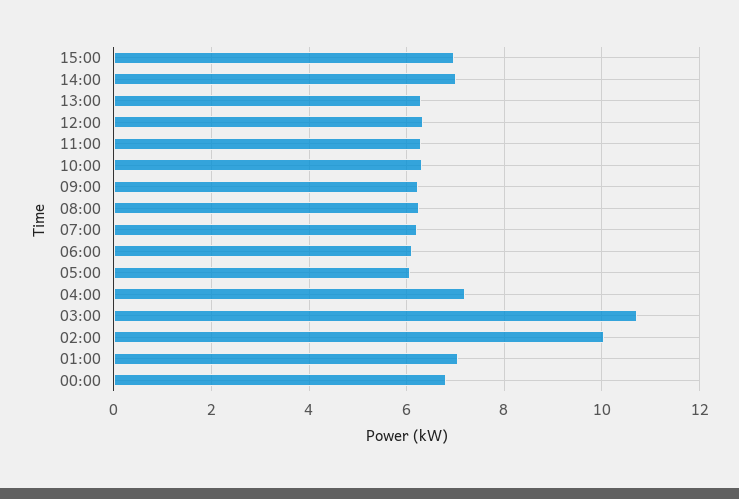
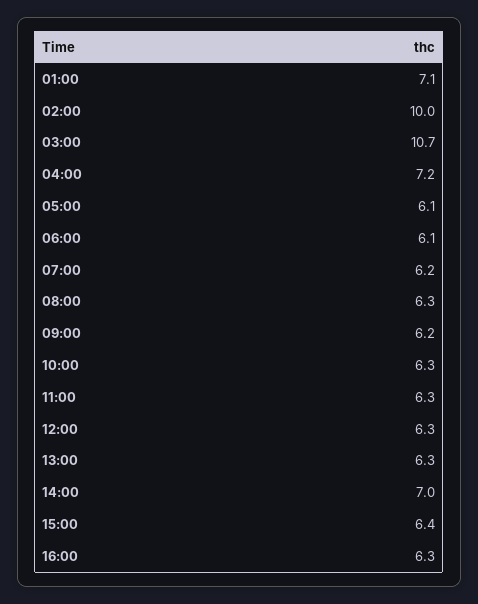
15:00: 7 -> 6.4
00:00: 6.8 -> none
16:00: none -> 6.3

